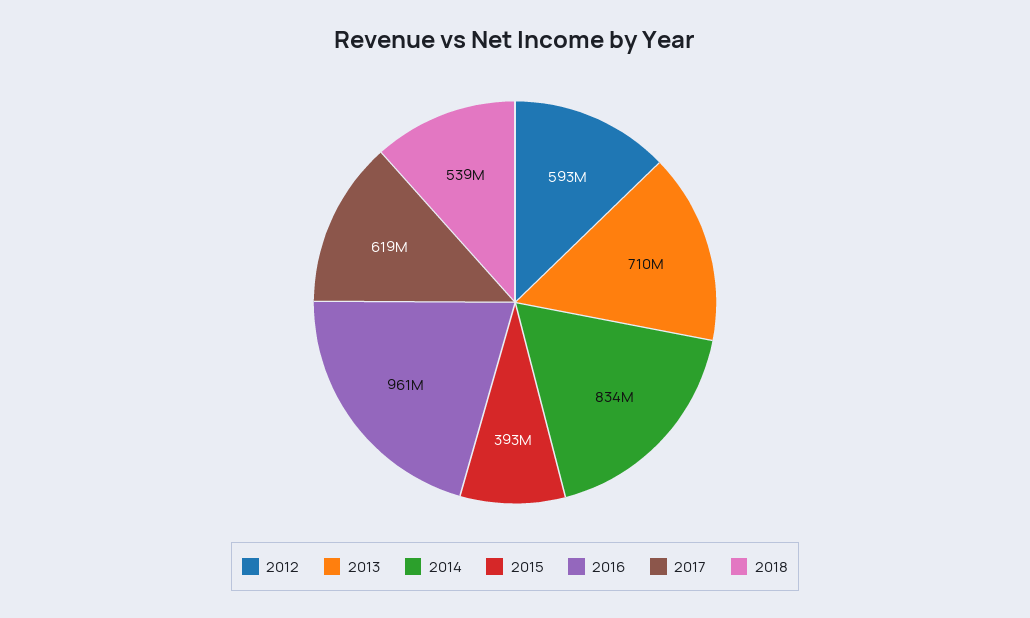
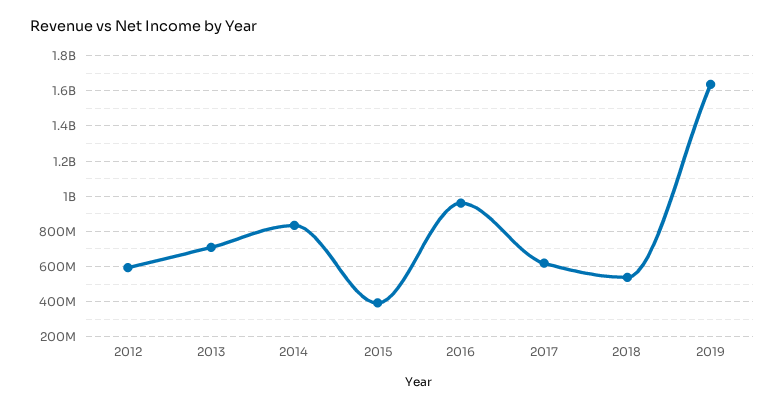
2019: none -> 1650000000

